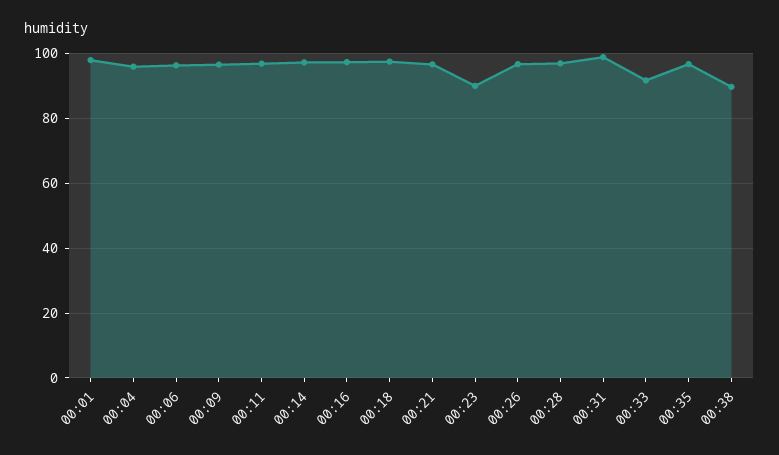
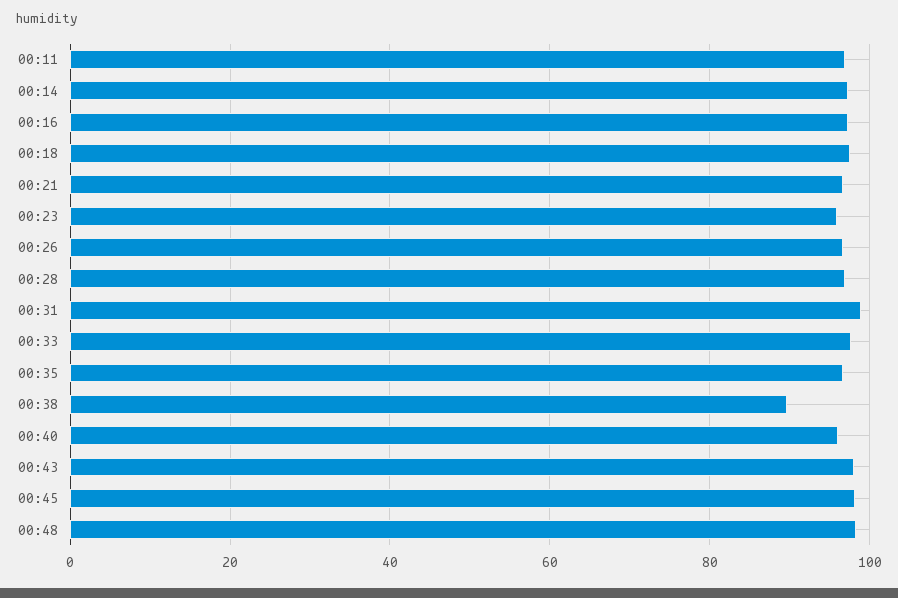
00:01: 98 -> none
00:04: 96 -> none
00:06: 96 -> none
00:09: 96 -> none
00:23: 90 -> 96
00:33: 92 -> 98
00:40: none -> 96
00:43: none -> 98
00:45: none -> 98
00:48: none -> 98

